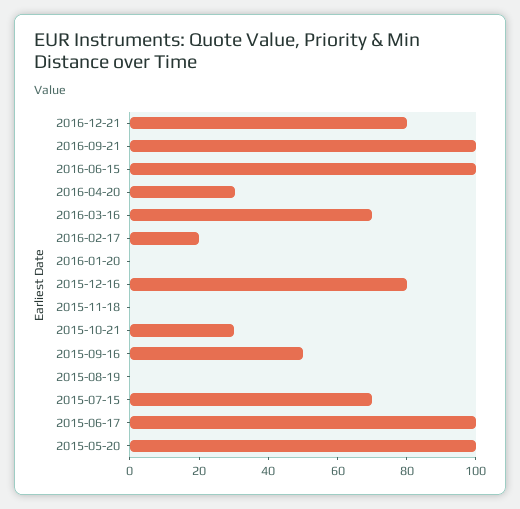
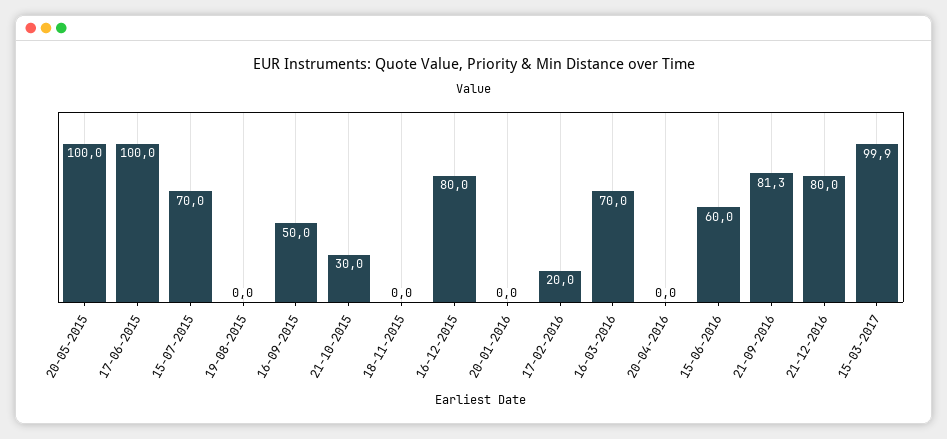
2016-09-21: 100 -> 81.3
2016-06-15: 100 -> 60
2016-04-20: 30 -> 0
15-03-2017: none -> 99.9

